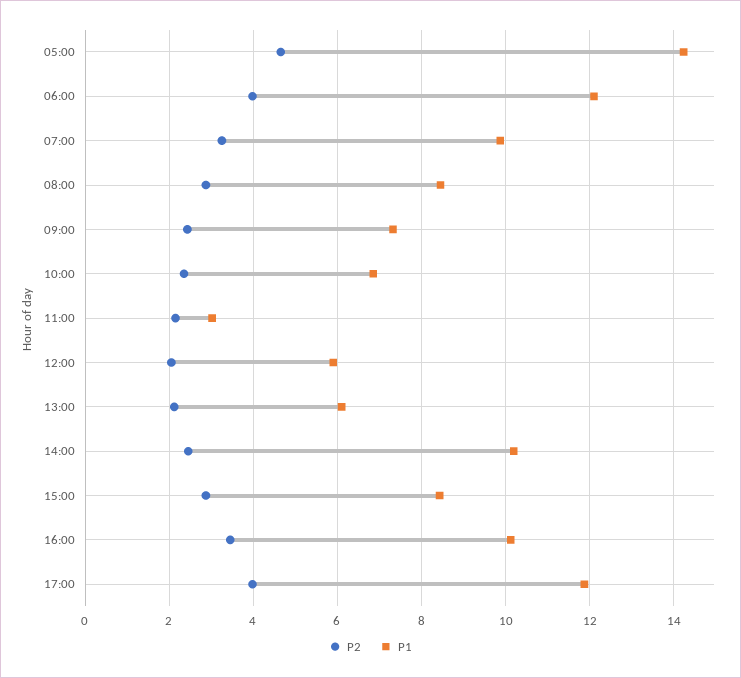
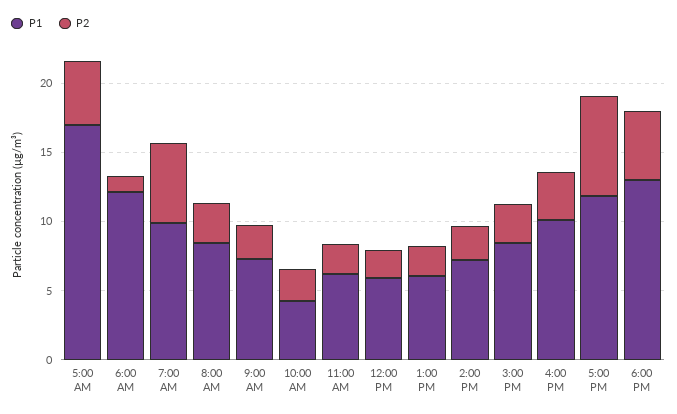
P1, 05:00: 14.2 -> 17
P2, 06:00: 4 -> 1
P2, 07:00: 3.2 -> 6
P1, 10:00: 6.8 -> 4
P1, 11:00: 3 -> 6
P1, 14:00: 10.2 -> 7
P2, 17:00: 4 -> 7
P1, 6:00 PM: none -> 13
P2, 6:00 PM: none -> 5

